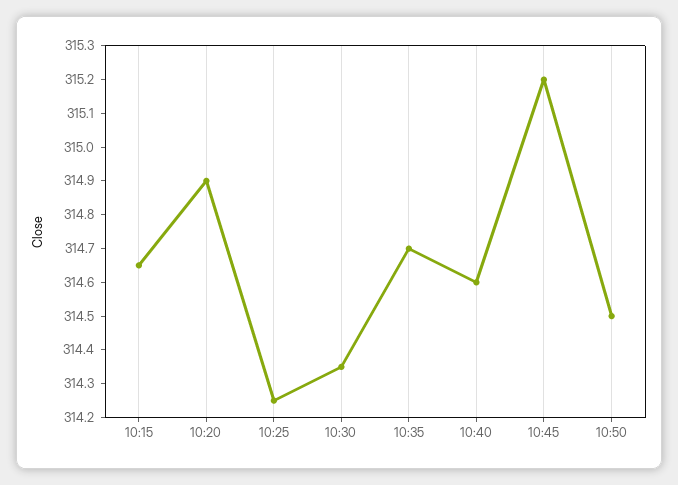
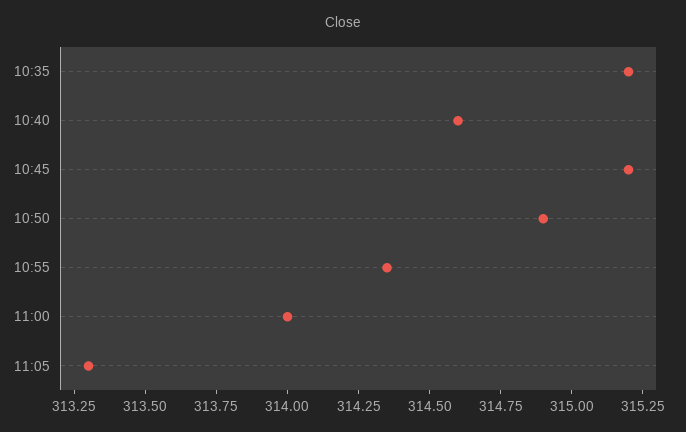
10:15: 314.65 -> none
10:20: 314.9 -> none
10:25: 314.25 -> none
10:30: 314.35 -> none
10:35: 314.7 -> 315.2
10:50: 314.5 -> 314.9
10:55: none -> 314.35
11:00: none -> 314
11:05: none -> 313.3

